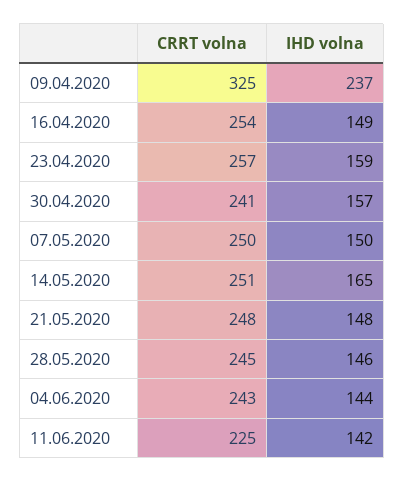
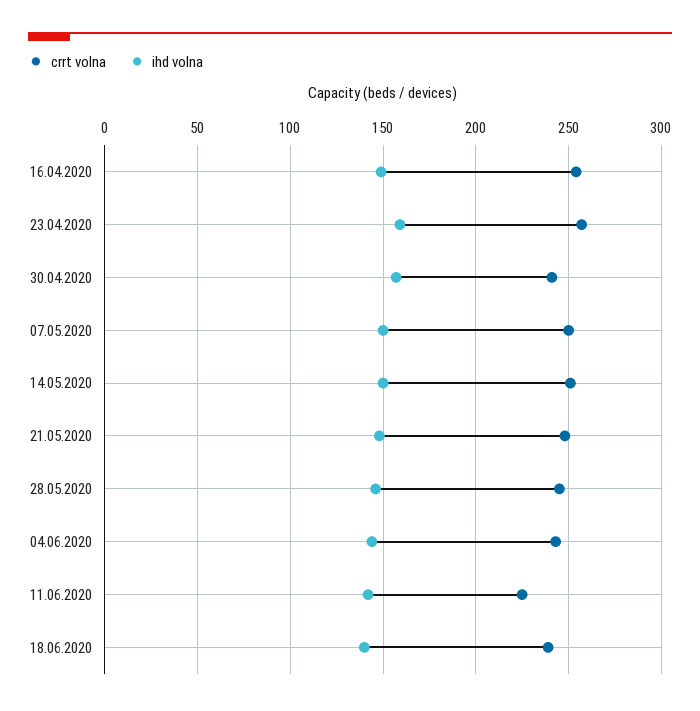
CRRT volna, 09.04.2020: 325 -> none
IHD volna, 09.04.2020: 237 -> none
IHD volna, 14.05.2020: 165 -> 150
CRRT volna, 18.06.2020: none -> 240
IHD volna, 18.06.2020: none -> 140

